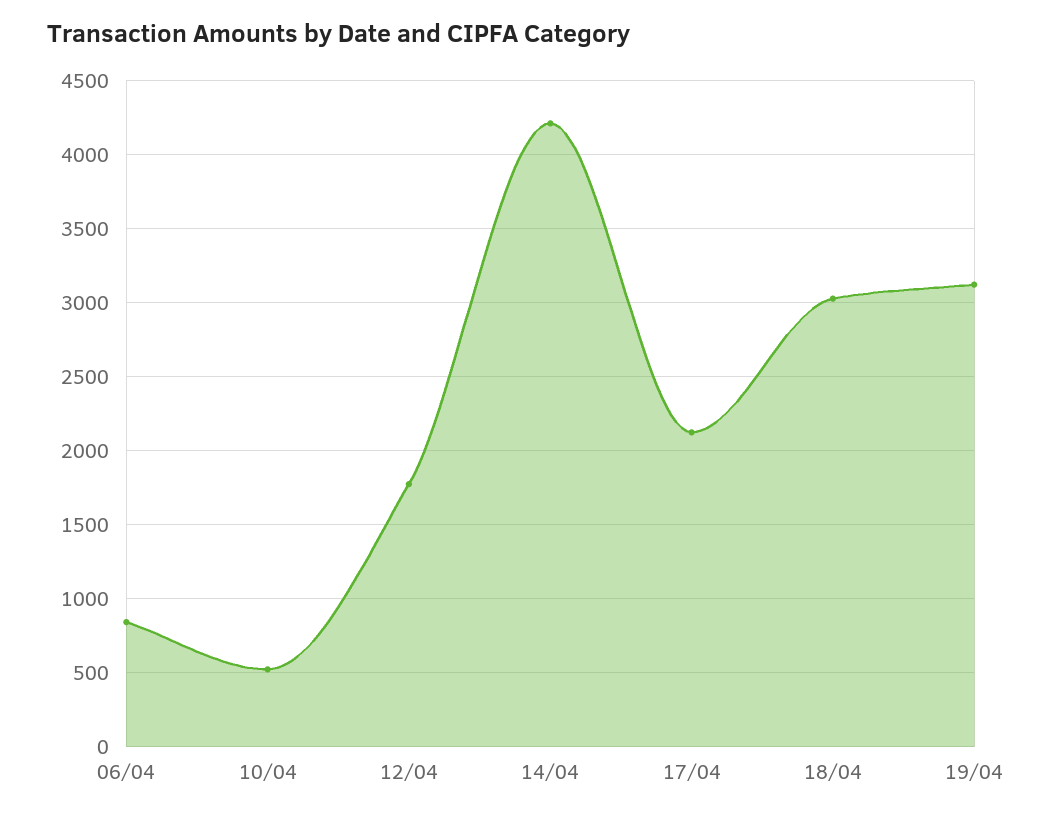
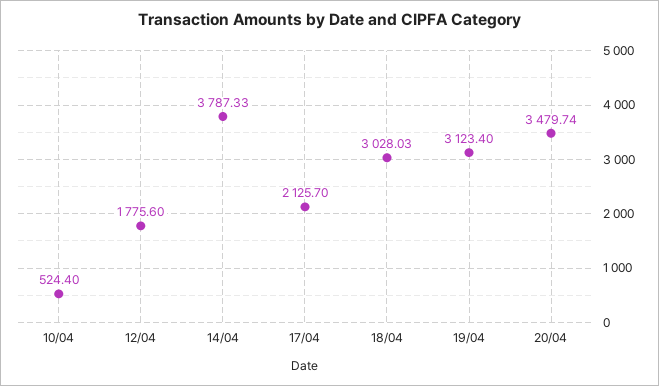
06/04: 850 -> none
14/04: 4200 -> 3787.33
20/04: none -> 3479.74

